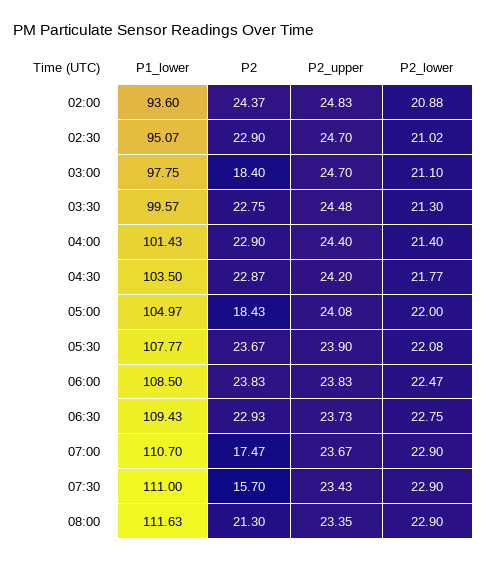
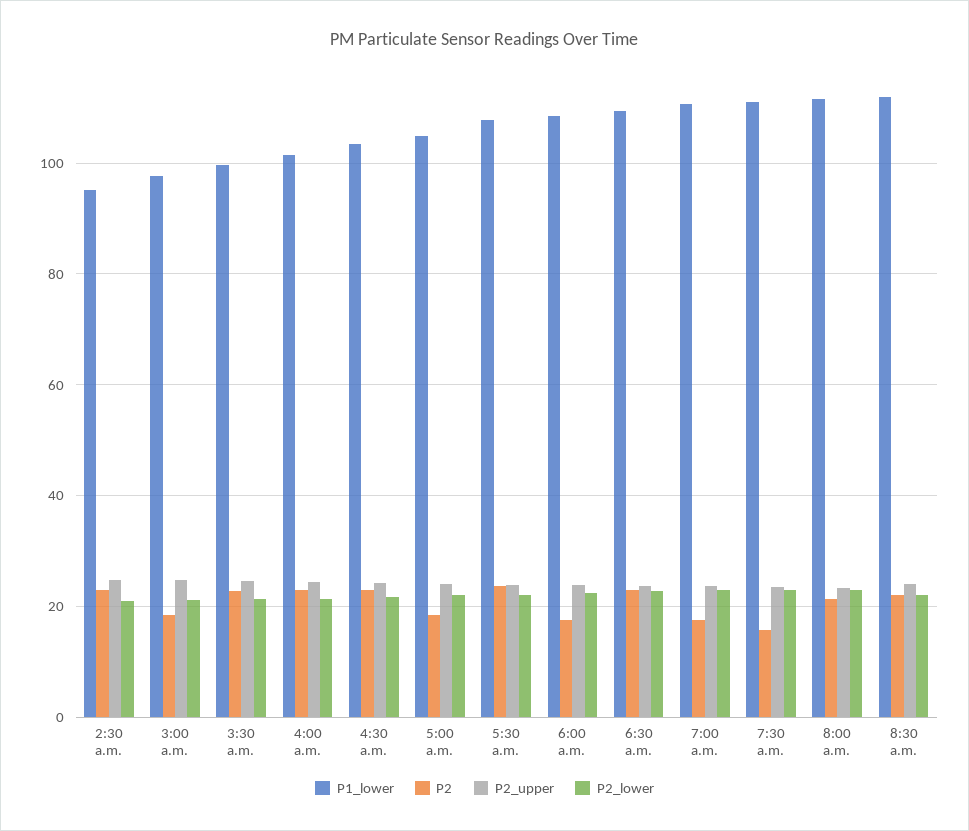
P1_lower, 02:00: 93.6 -> none
P2, 02:00: 24.37 -> none
P2_upper, 02:00: 24.83 -> none
P2_lower, 02:00: 20.88 -> none
P2, 06:00: 23.83 -> 18
P1_lower, 8:30 a.m.: none -> 112
P2, 8:30 a.m.: none -> 22
P2_upper, 8:30 a.m.: none -> 24
P2_lower, 8:30 a.m.: none -> 22

